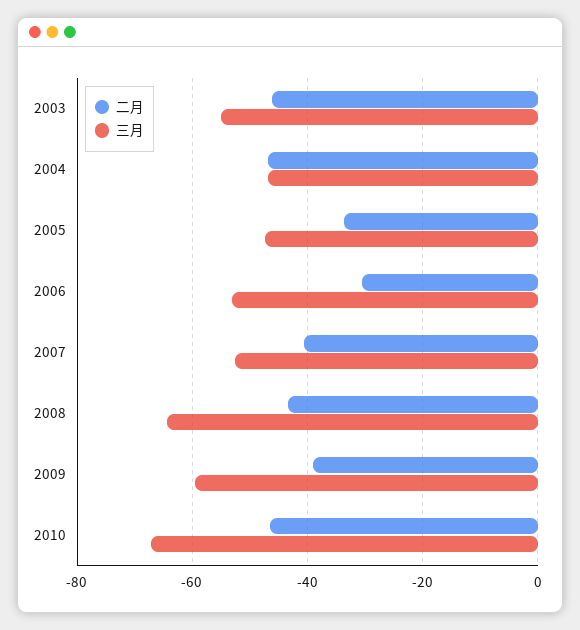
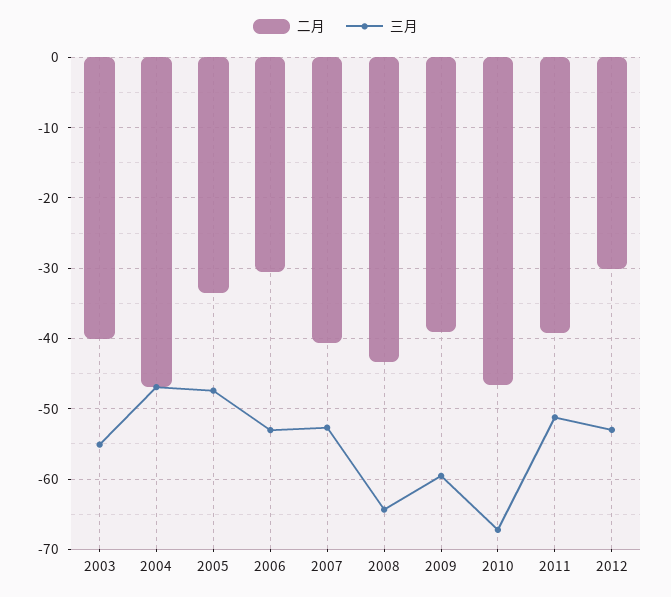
二月, 2003: -46 -> -40
二月, 2011: none -> -39
三月, 2011: none -> -51
二月, 2012: none -> -30
三月, 2012: none -> -53

